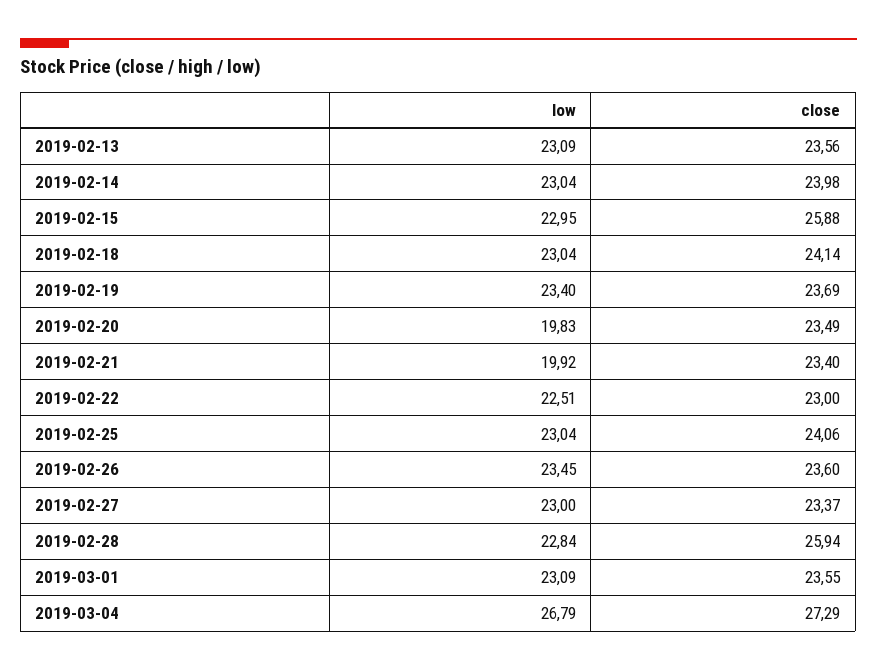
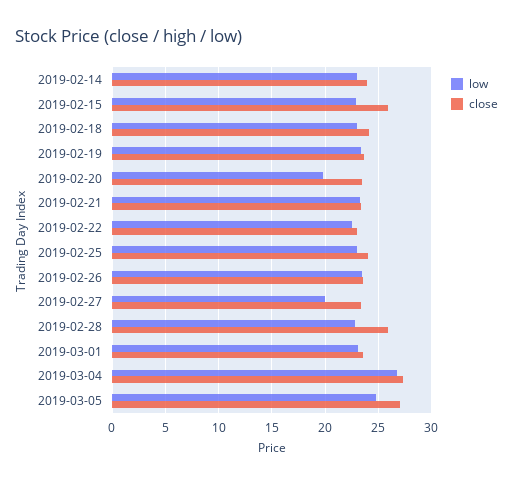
low, 2019-02-13: 23.09 -> none
close, 2019-02-13: 23.56 -> none
low, 2019-02-21: 19.92 -> 23
low, 2019-02-27: 23 -> 20
low, 2019-03-05: none -> 25
close, 2019-03-05: none -> 27

